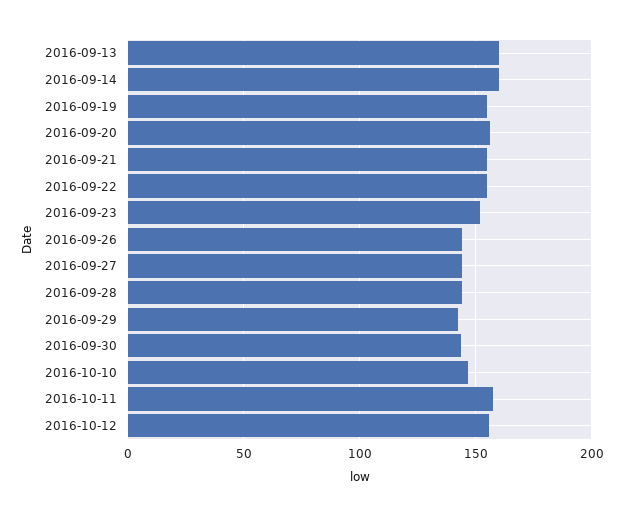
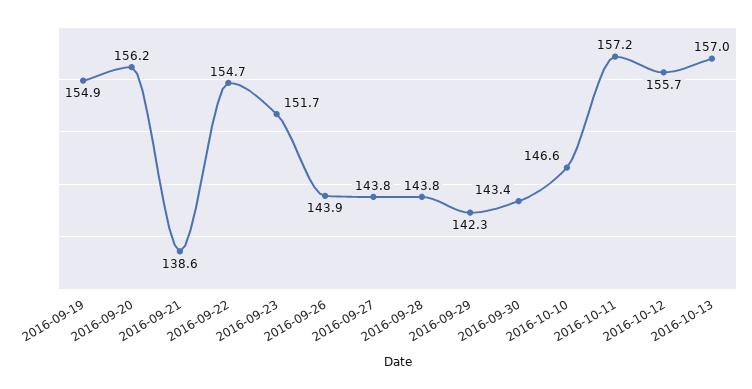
2016-09-13: 160 -> none
2016-09-14: 160 -> none
2016-09-21: 155 -> 138.6
2016-10-13: none -> 157

